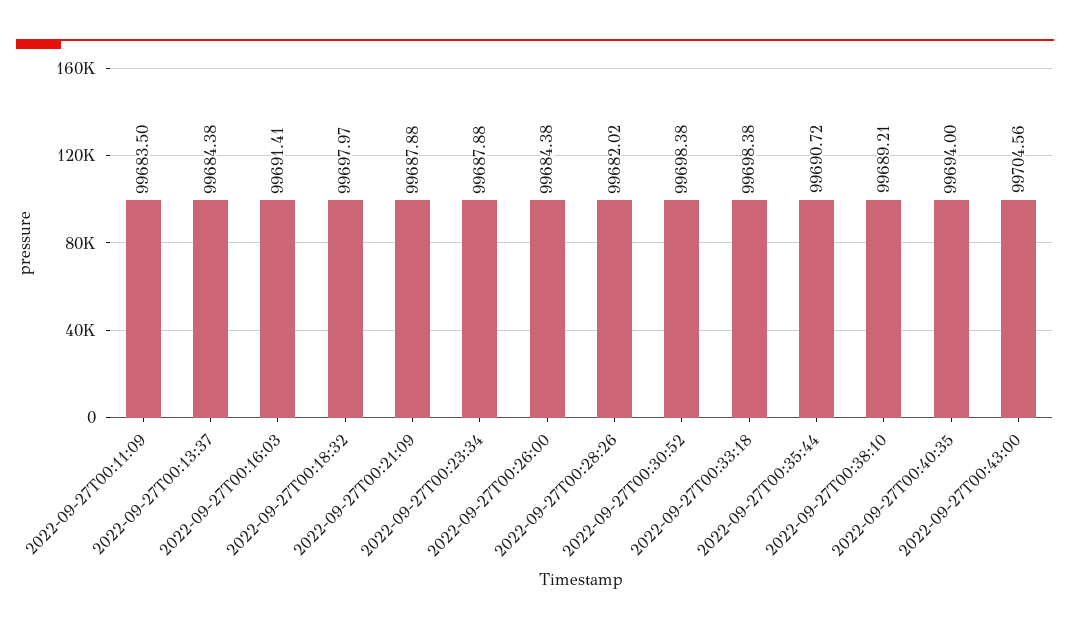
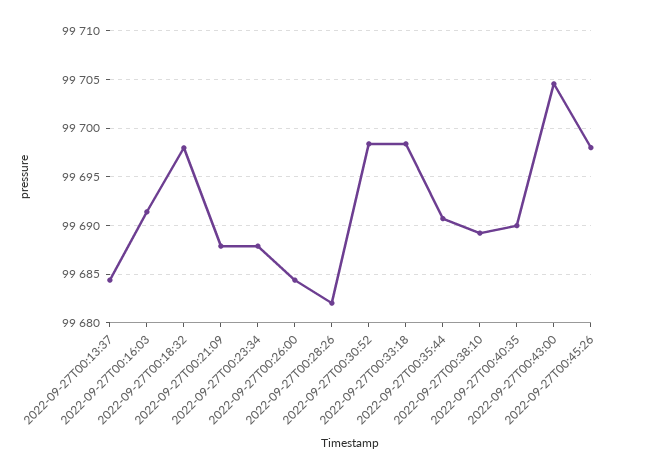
2022-09-27T00:11:09: 99683.5 -> none
2022-09-27T00:40:35: 99694 -> 99690
2022-09-27T00:45:26: none -> 99698

